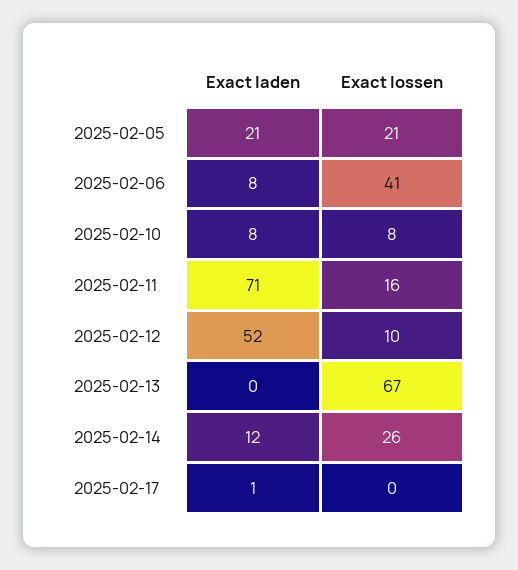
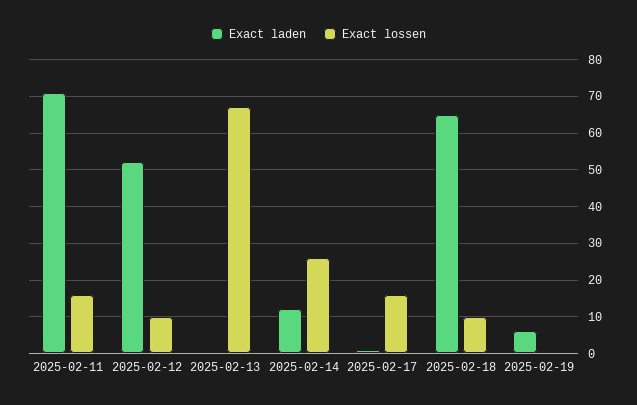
Exact laden, 2025-02-05: 21 -> none
Exact lossen, 2025-02-05: 21 -> none
Exact laden, 2025-02-06: 8 -> none
Exact lossen, 2025-02-06: 41 -> none
Exact laden, 2025-02-10: 8 -> none
Exact lossen, 2025-02-10: 8 -> none
Exact lossen, 2025-02-17: 0 -> 15
Exact laden, 2025-02-18: none -> 65
Exact lossen, 2025-02-18: none -> 10
Exact laden, 2025-02-19: none -> 5
Exact lossen, 2025-02-19: none -> 0

